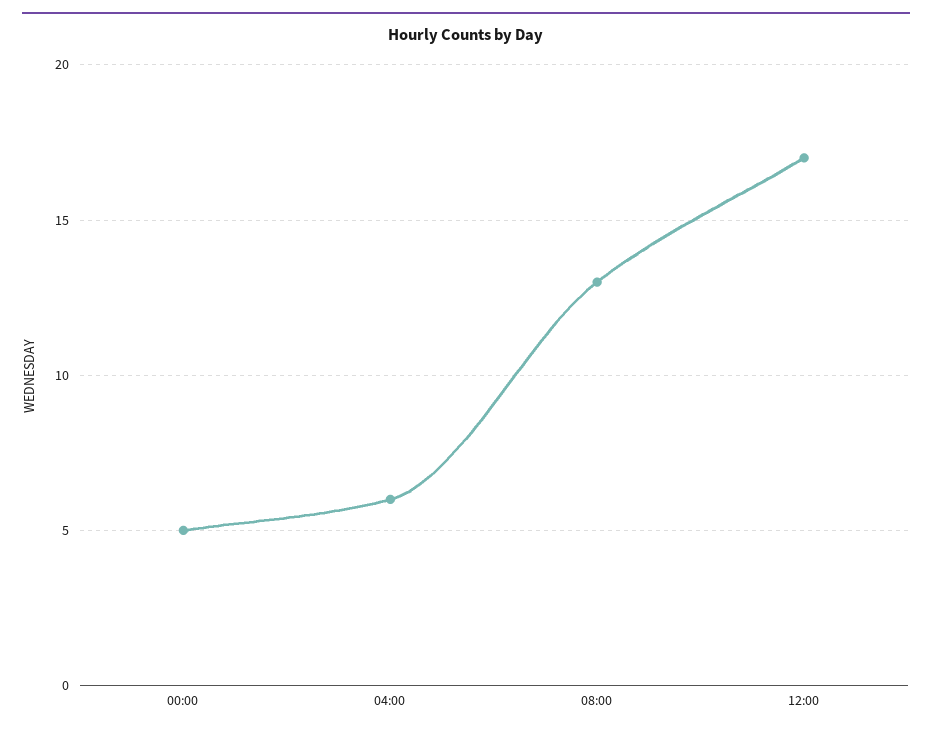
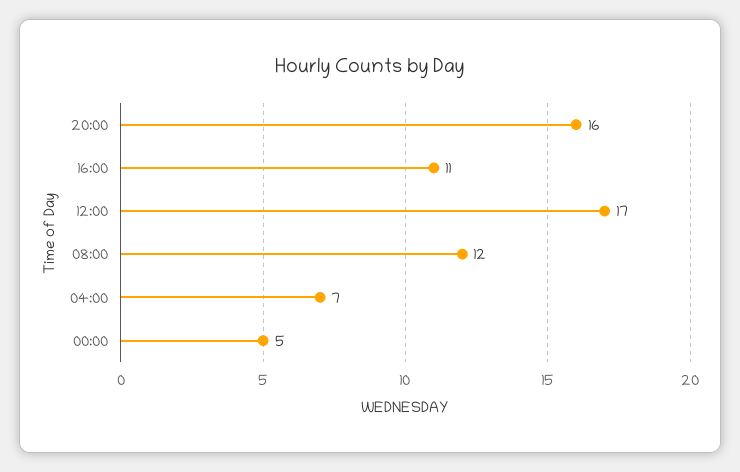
04:00: 6 -> 7
08:00: 13 -> 12
20:00: none -> 16
16:00: none -> 11

